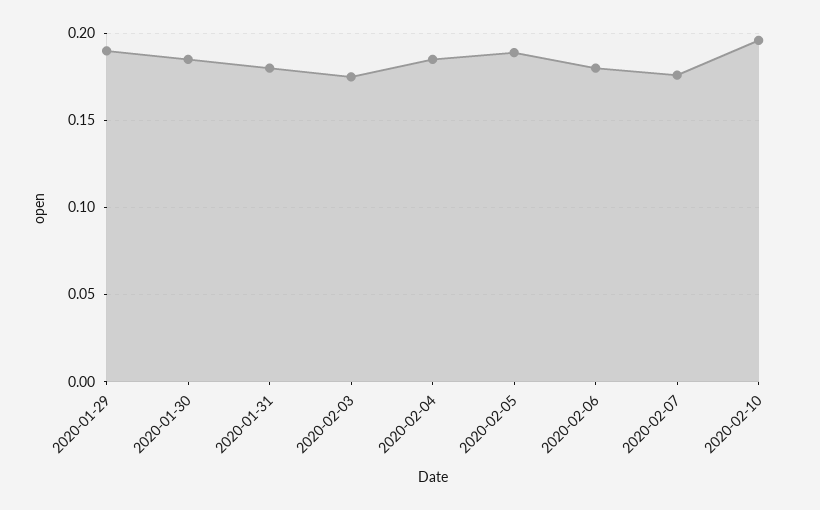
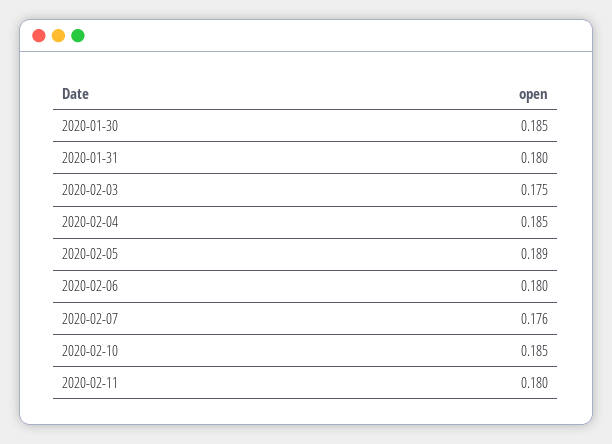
2020-01-29: 0.19 -> none
2020-02-10: 0.195 -> 0.185
2020-02-11: none -> 0.18

